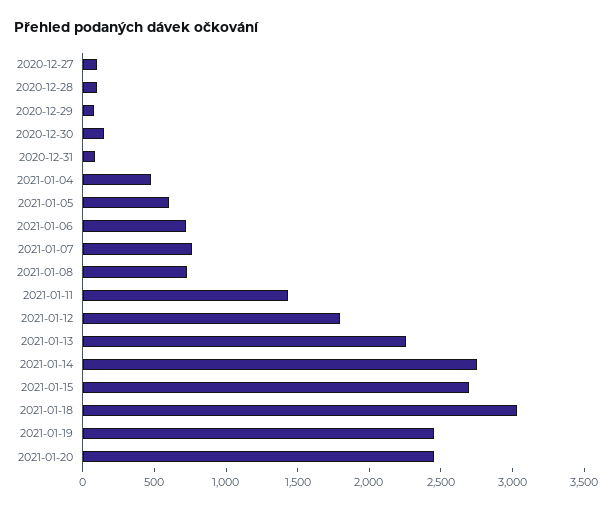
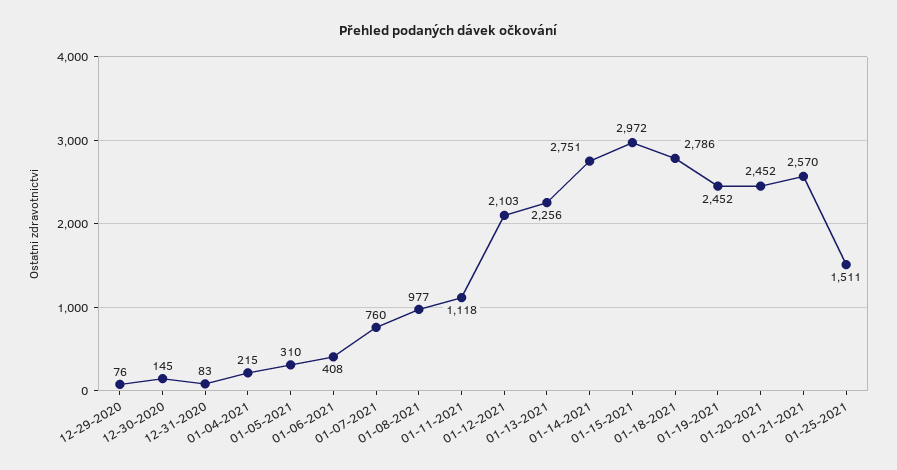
2020-12-27: 100 -> none
2020-12-28: 100 -> none
2021-01-04: 500 -> 215
2021-01-05: 600 -> 310
2021-01-06: 700 -> 408
2021-01-08: 700 -> 977
2021-01-11: 1400 -> 1118
2021-01-12: 1800 -> 2103
2021-01-15: 2700 -> 2972
2021-01-18: 3000 -> 2786
01-21-2021: none -> 2570
01-25-2021: none -> 1511

